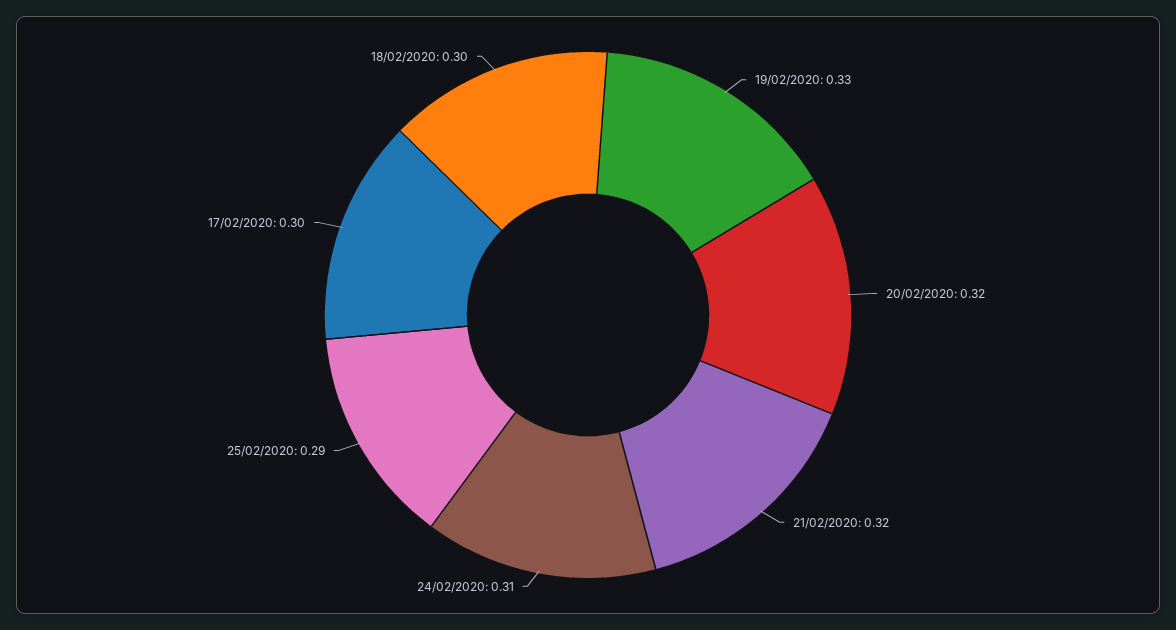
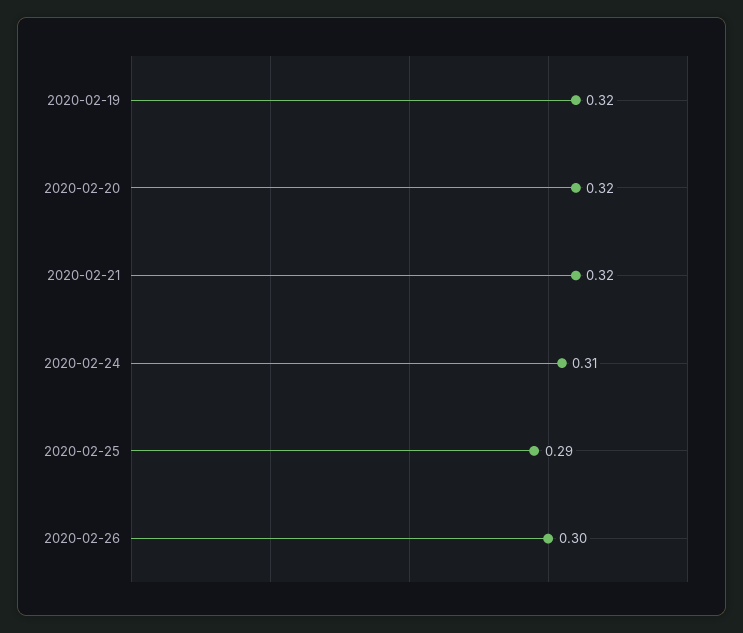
19/02/2020: 0.33 -> 0.32
17/02/2020: 0.3 -> none
18/02/2020: 0.3 -> none
2020-02-26: none -> 0.3

